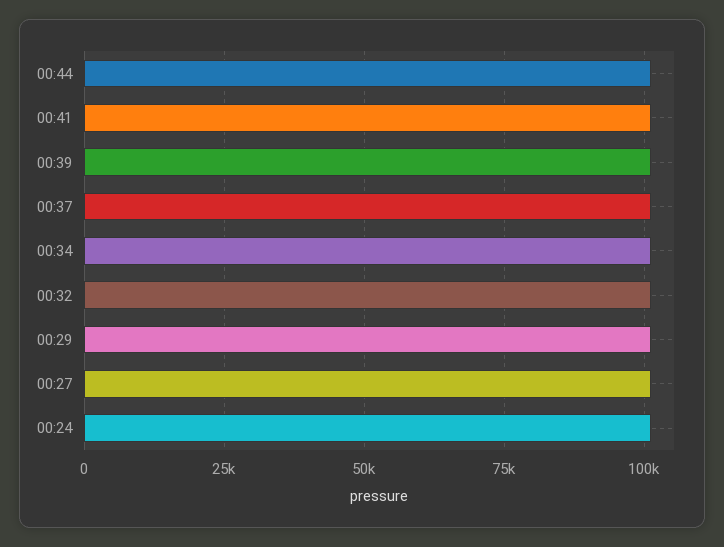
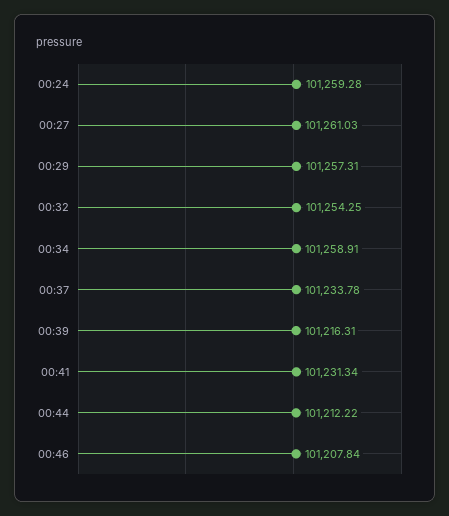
00:46: none -> 101207.84

